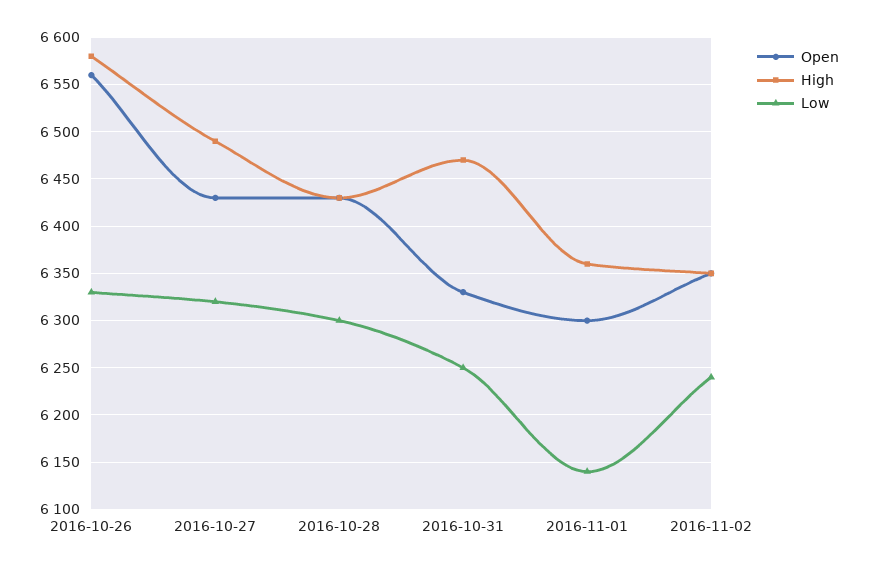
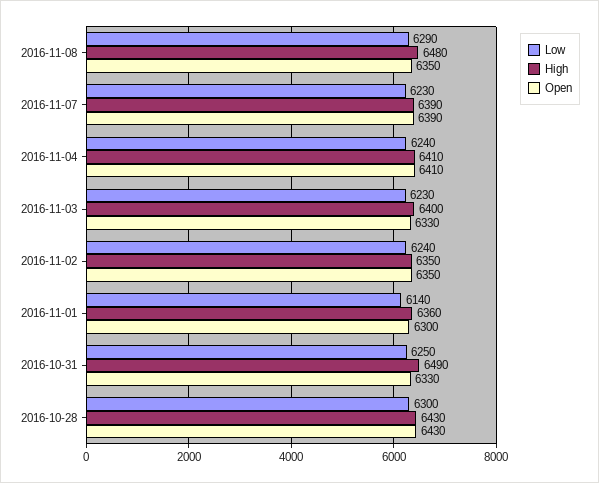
Open, 2016-10-26: 6560 -> none
High, 2016-10-26: 6580 -> none
Low, 2016-10-26: 6330 -> none
Open, 2016-10-27: 6430 -> none
High, 2016-10-27: 6490 -> none
Low, 2016-10-27: 6320 -> none
High, 2016-10-31: 6470 -> 6490
Low, 2016-11-08: none -> 6290
High, 2016-11-08: none -> 6480
Open, 2016-11-08: none -> 6350
Low, 2016-11-07: none -> 6230
High, 2016-11-07: none -> 6390
Open, 2016-11-07: none -> 6390
Low, 2016-11-04: none -> 6240
High, 2016-11-04: none -> 6410
Open, 2016-11-04: none -> 6410
Low, 2016-11-03: none -> 6230
High, 2016-11-03: none -> 6400
Open, 2016-11-03: none -> 6330

